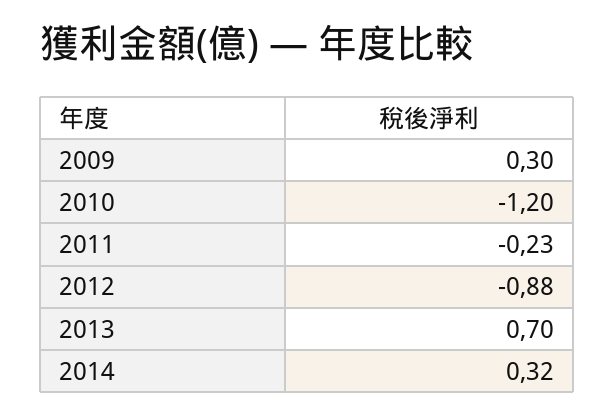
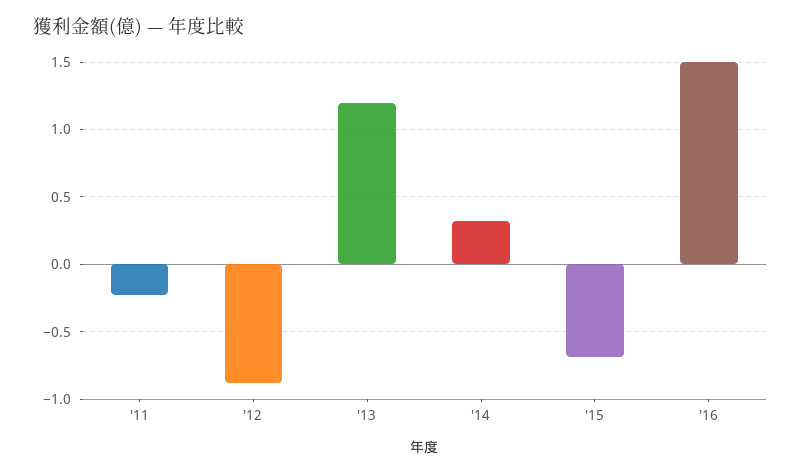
2009: 0.3 -> none
2010: -1.2 -> none
2013: 0.7 -> 1.2
'15: none -> -0.7
'16: none -> 1.5

